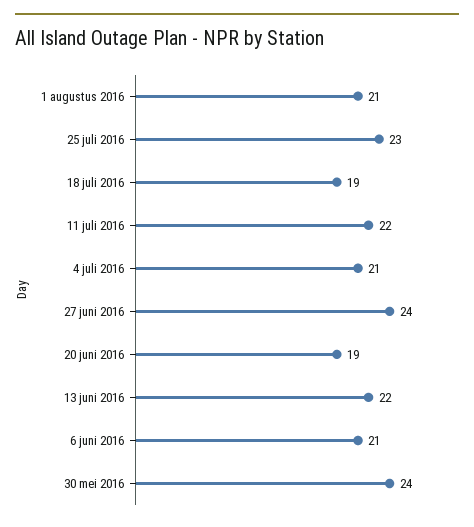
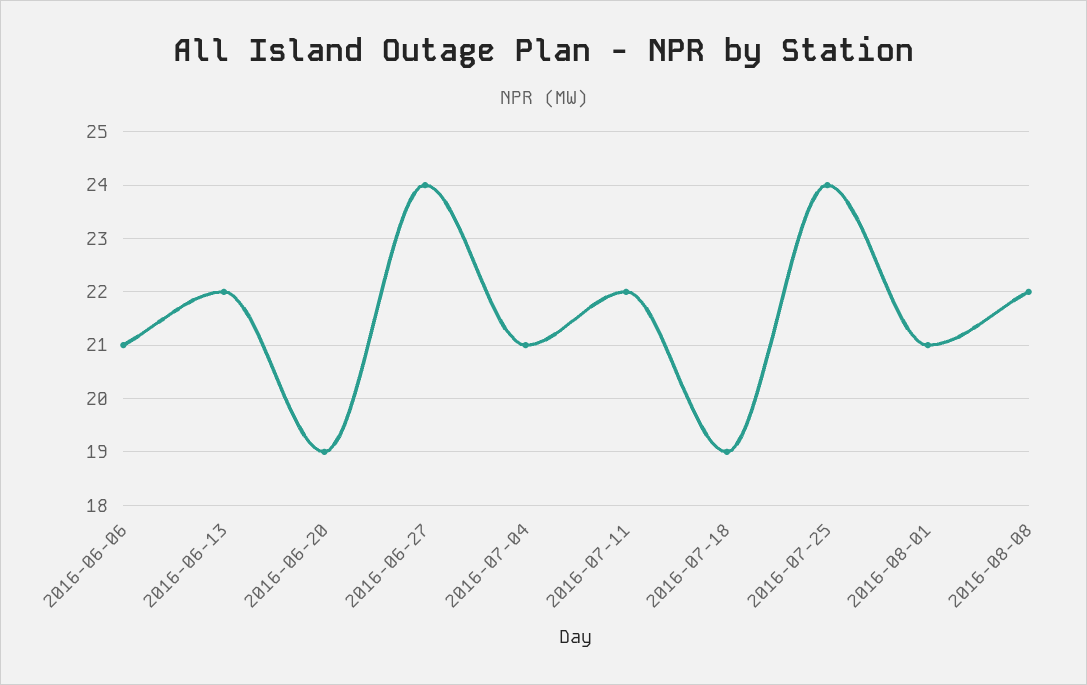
25 juli 2016: 23 -> 24
30 mei 2016: 24 -> none
2016-08-08: none -> 22

